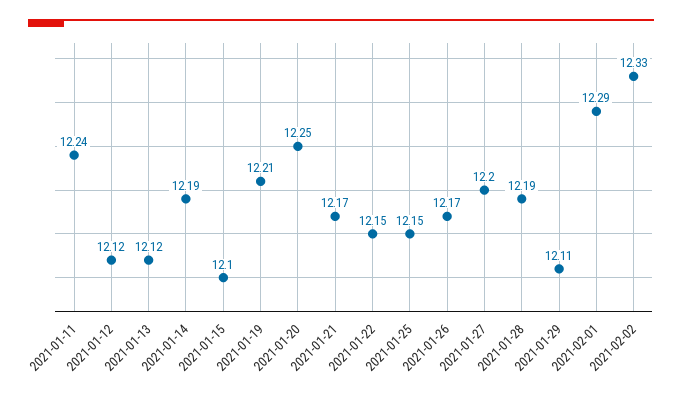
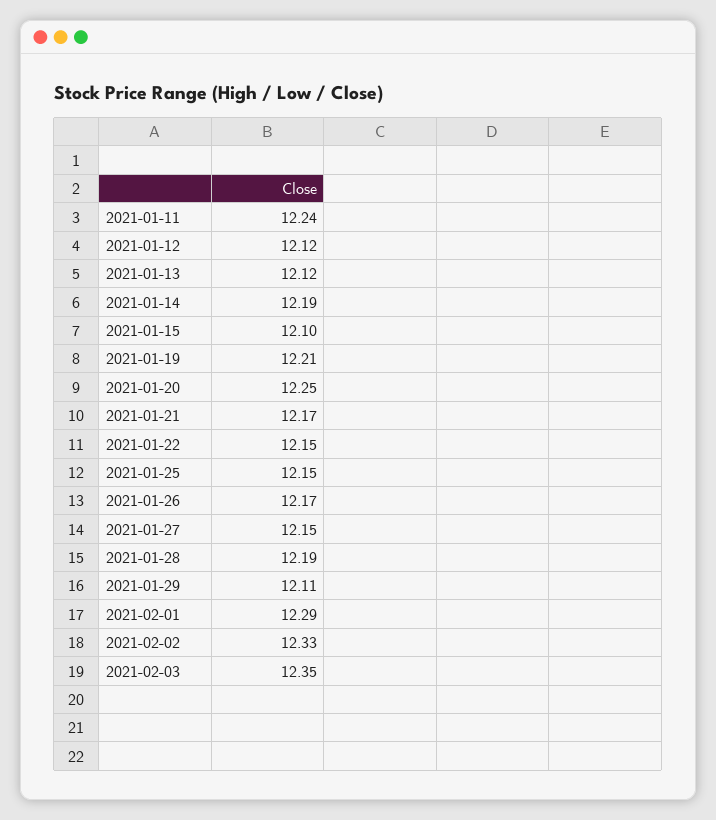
2021-01-27: 12.2 -> 12.15
2021-02-03: none -> 12.35

